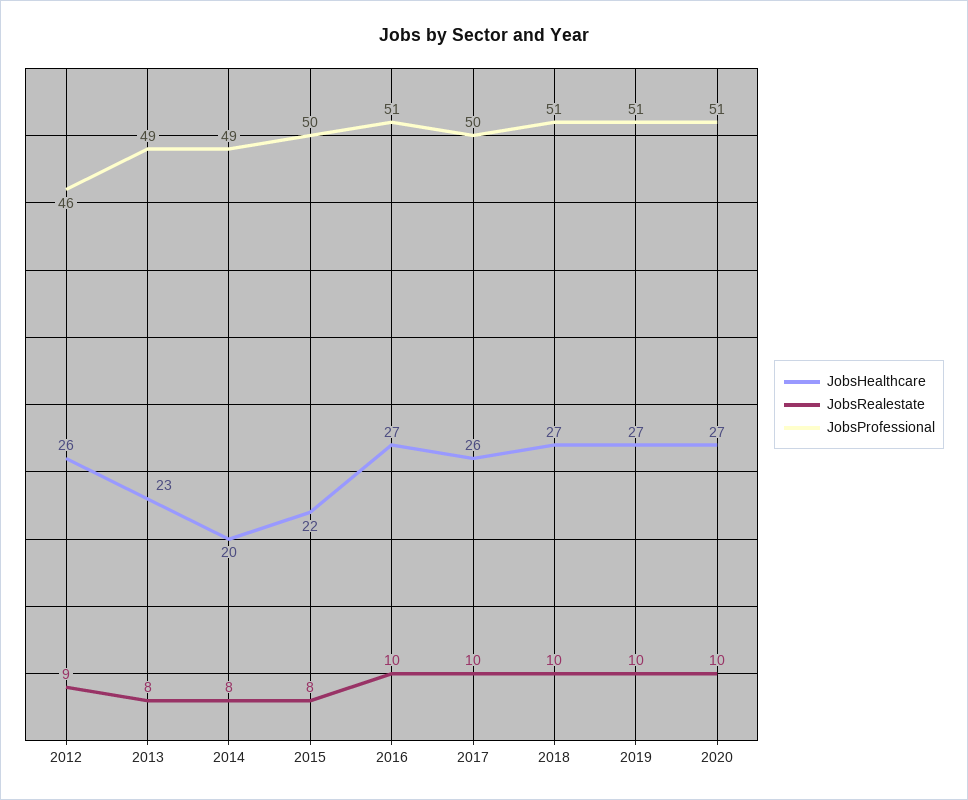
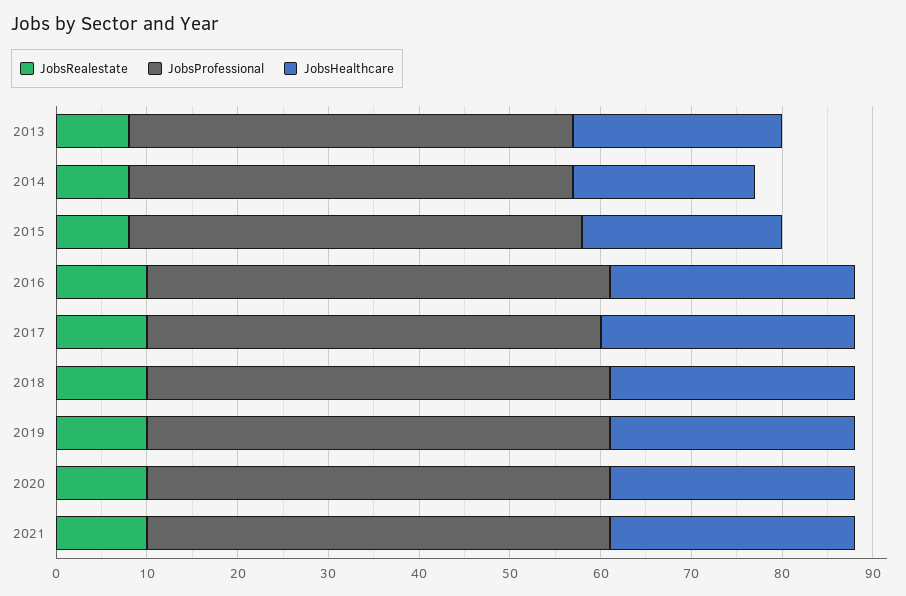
JobsHealthcare, 2012: 26 -> none
JobsRealestate, 2012: 9 -> none
JobsProfessional, 2012: 46 -> none
JobsHealthcare, 2017: 26 -> 28
JobsRealestate, 2021: none -> 10
JobsProfessional, 2021: none -> 51
JobsHealthcare, 2021: none -> 27

